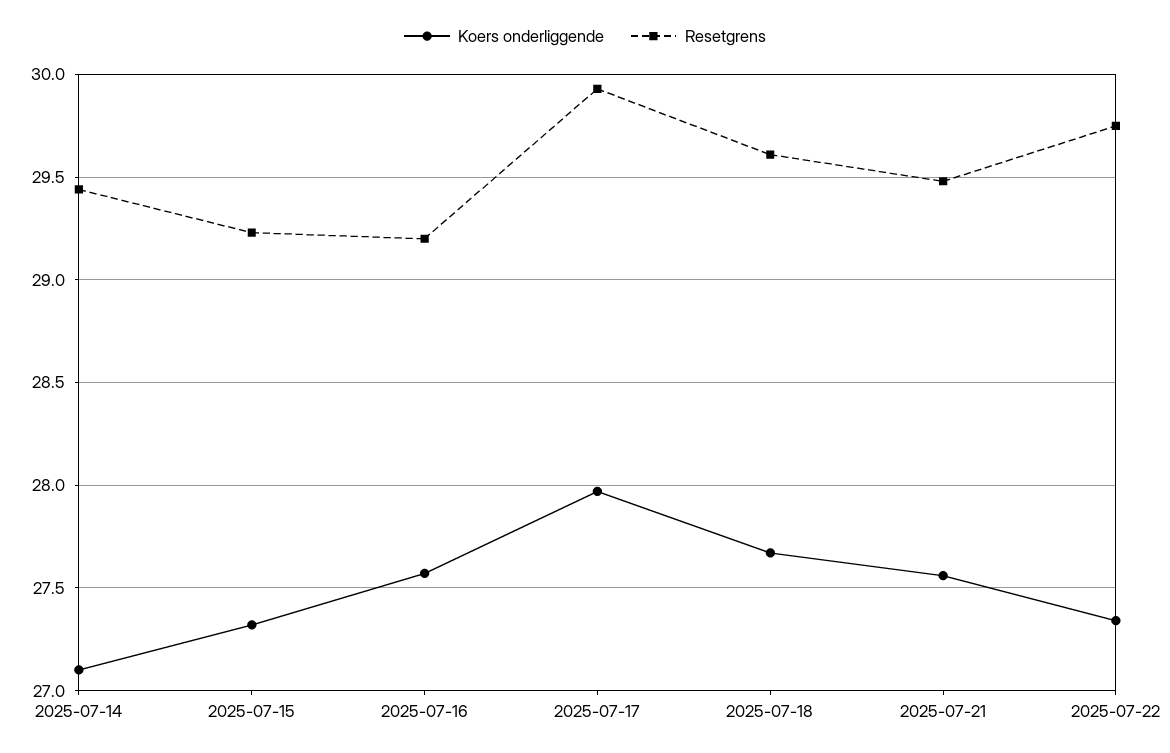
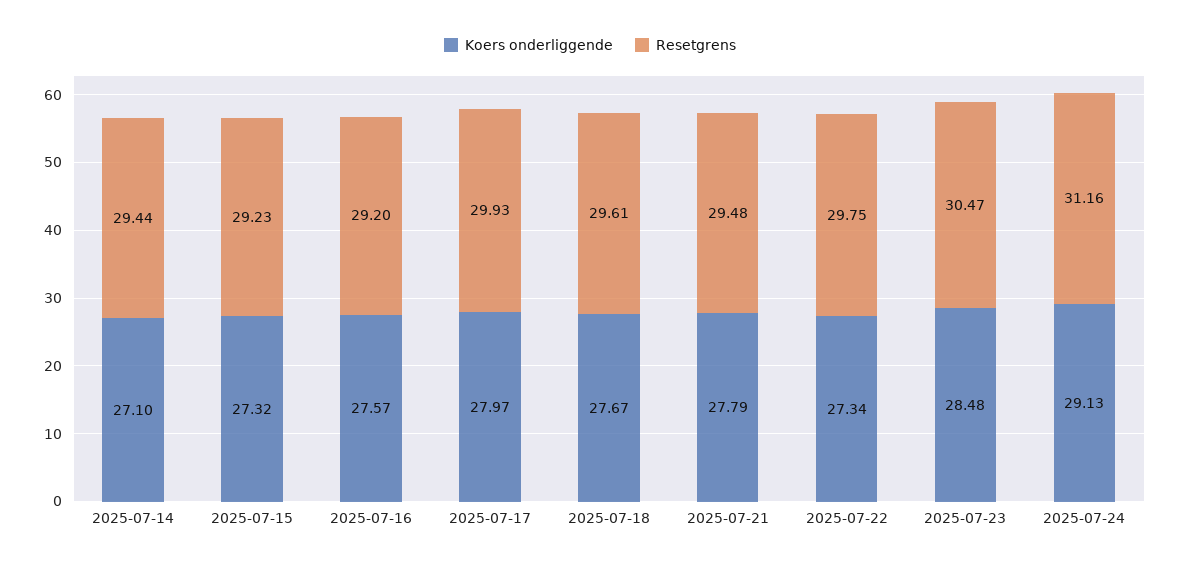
Koers onderliggende, 2025-07-21: 27.55 -> 27.79
Koers onderliggende, 2025-07-23: none -> 28.48
Resetgrens, 2025-07-23: none -> 30.47
Koers onderliggende, 2025-07-24: none -> 29.13
Resetgrens, 2025-07-24: none -> 31.16

